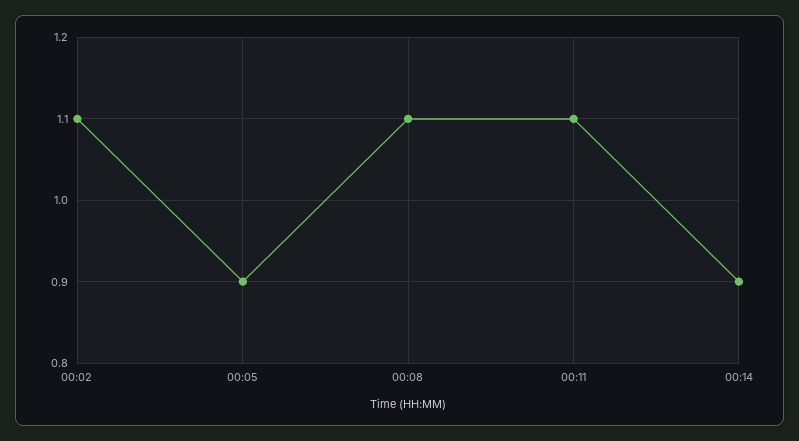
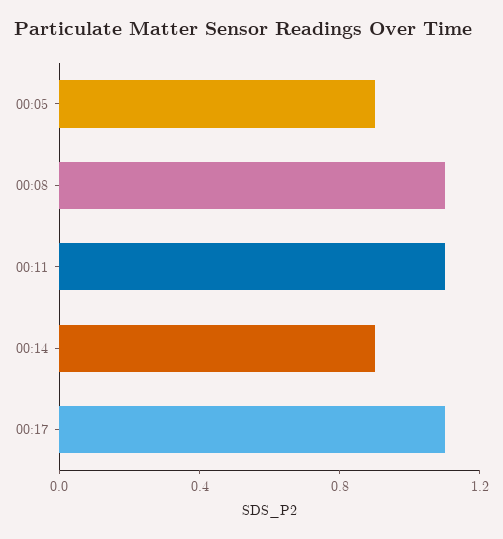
00:02: 1.1 -> none
00:17: none -> 1.1

